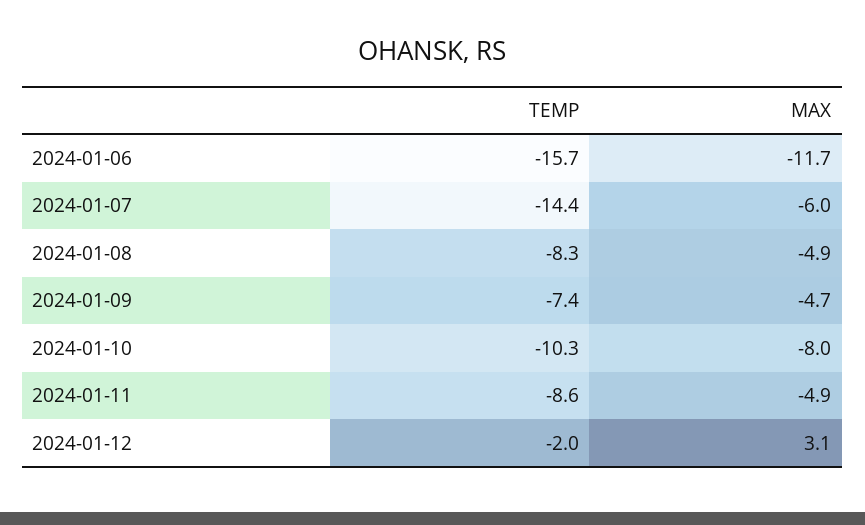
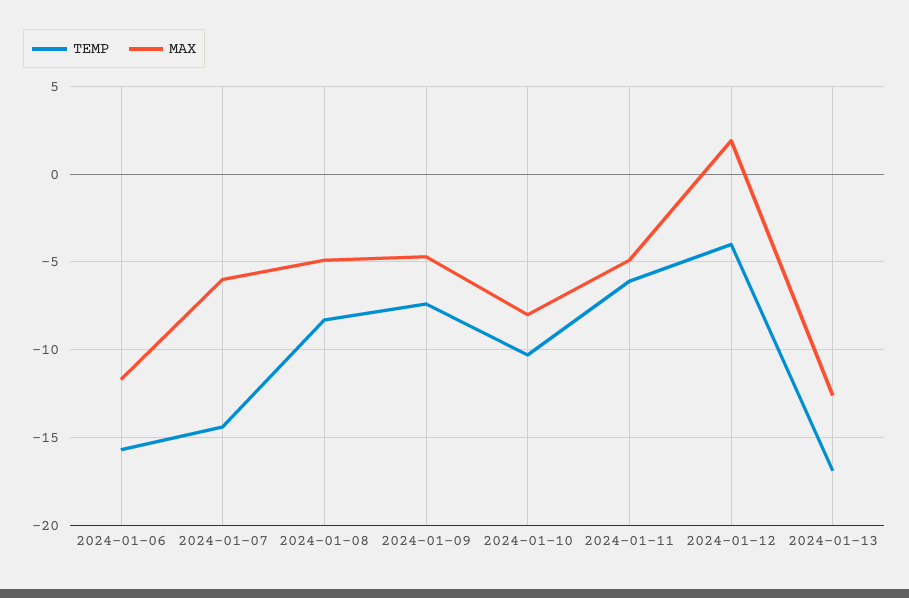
TEMP, 2024-01-11: -8.6 -> -6
TEMP, 2024-01-12: -2 -> -4
MAX, 2024-01-12: 3.1 -> 2
TEMP, 2024-01-13: none -> -17
MAX, 2024-01-13: none -> -12.5

